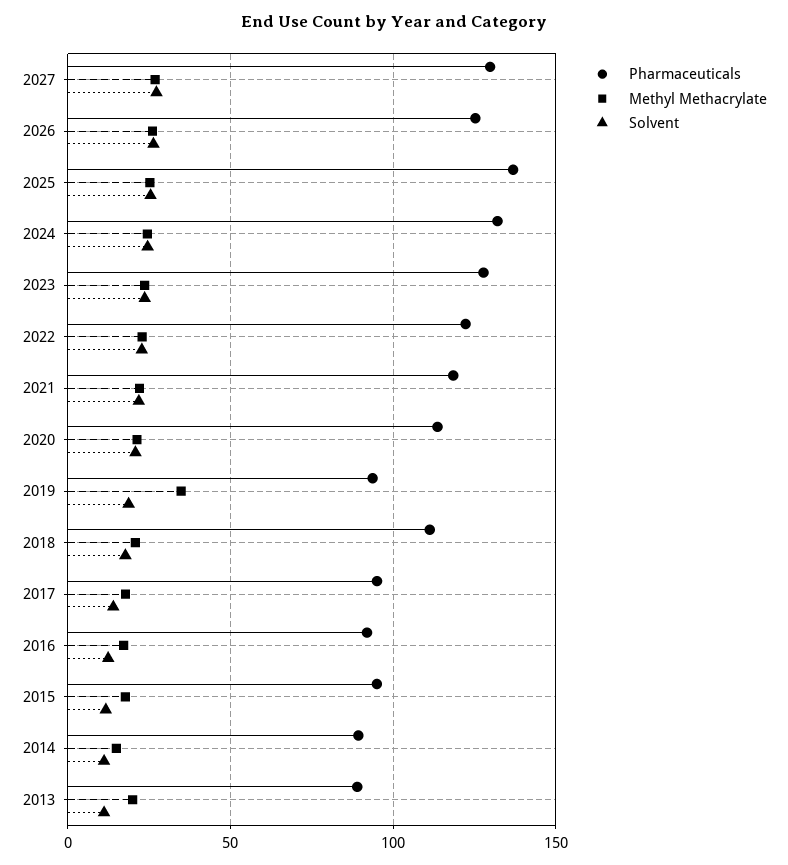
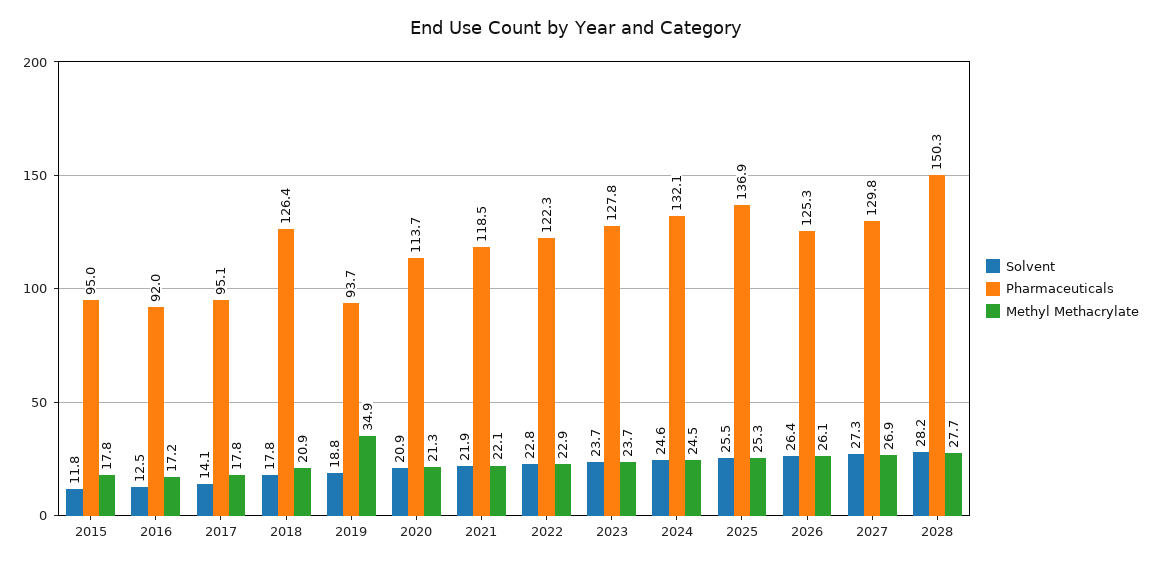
Pharmaceuticals, 2018: 110 -> 126.4
Pharmaceuticals, 2014: 90 -> none
Methyl Methacrylate, 2014: 15 -> none
Solvent, 2014: 10 -> none
Pharmaceuticals, 2013: 90 -> none
Methyl Methacrylate, 2013: 20 -> none
Solvent, 2013: 10 -> none
Solvent, 2028: none -> 28.2
Pharmaceuticals, 2028: none -> 150.3
Methyl Methacrylate, 2028: none -> 27.7

